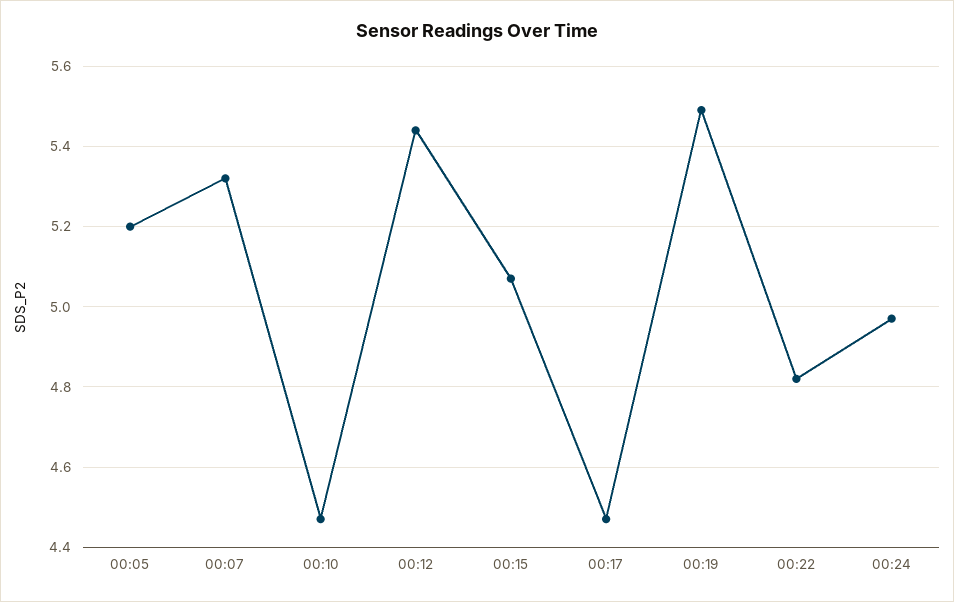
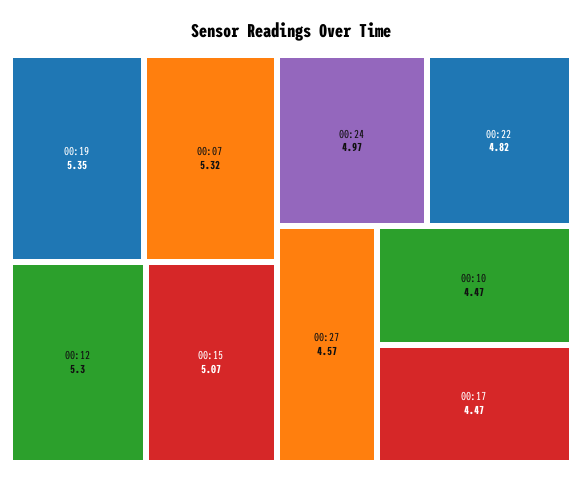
00:05: 5.2 -> none
00:12: 5.45 -> 5.3
00:19: 5.5 -> 5.35
00:27: none -> 4.57

